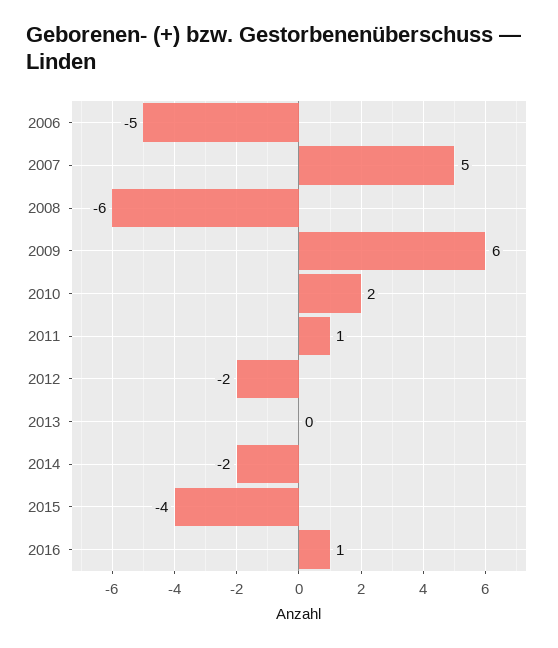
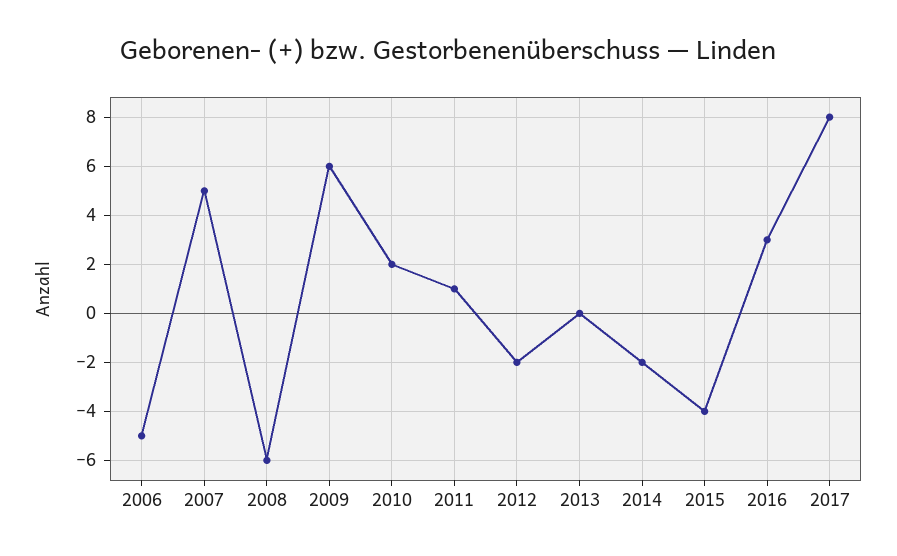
2016: 1 -> 3
2017: none -> 8

